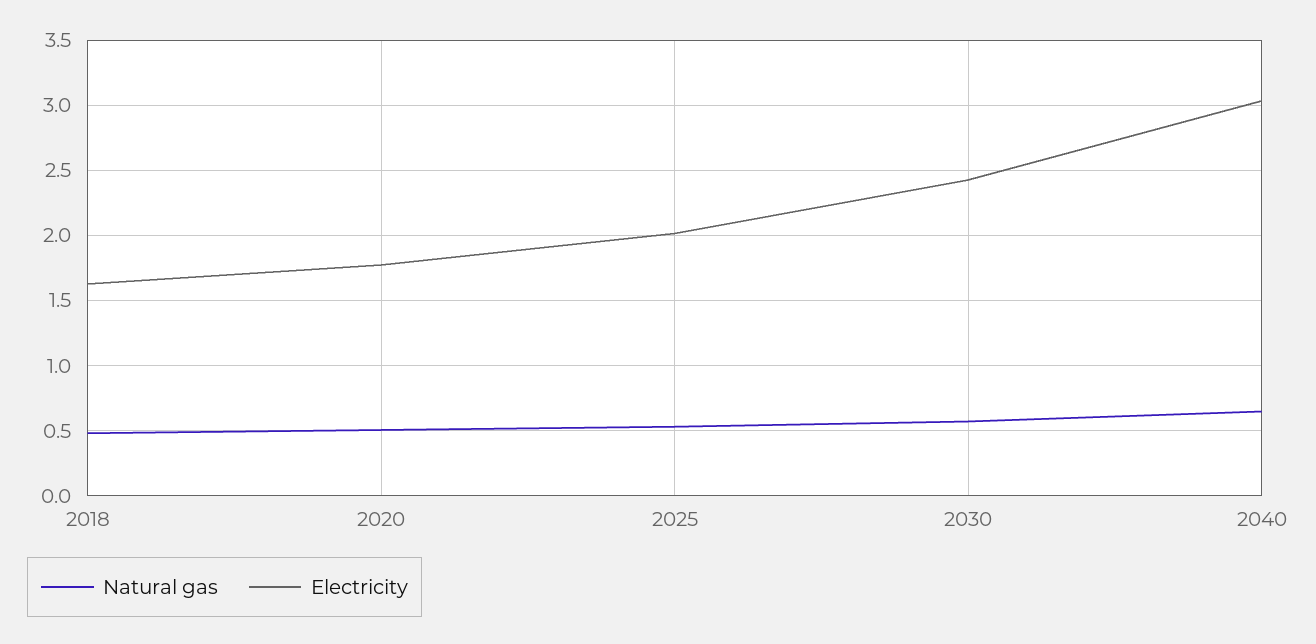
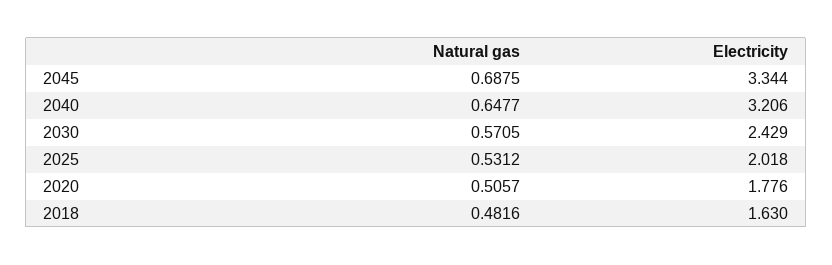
Electricity, 2040: 3.05 -> 3.206
Natural gas, 2045: none -> 0.6875
Electricity, 2045: none -> 3.344

